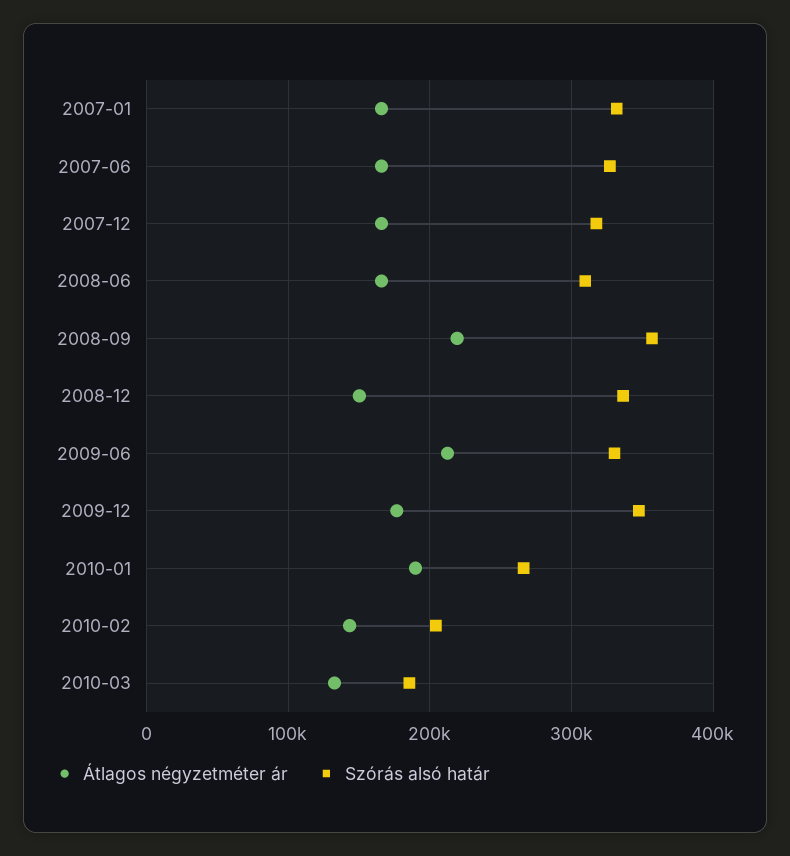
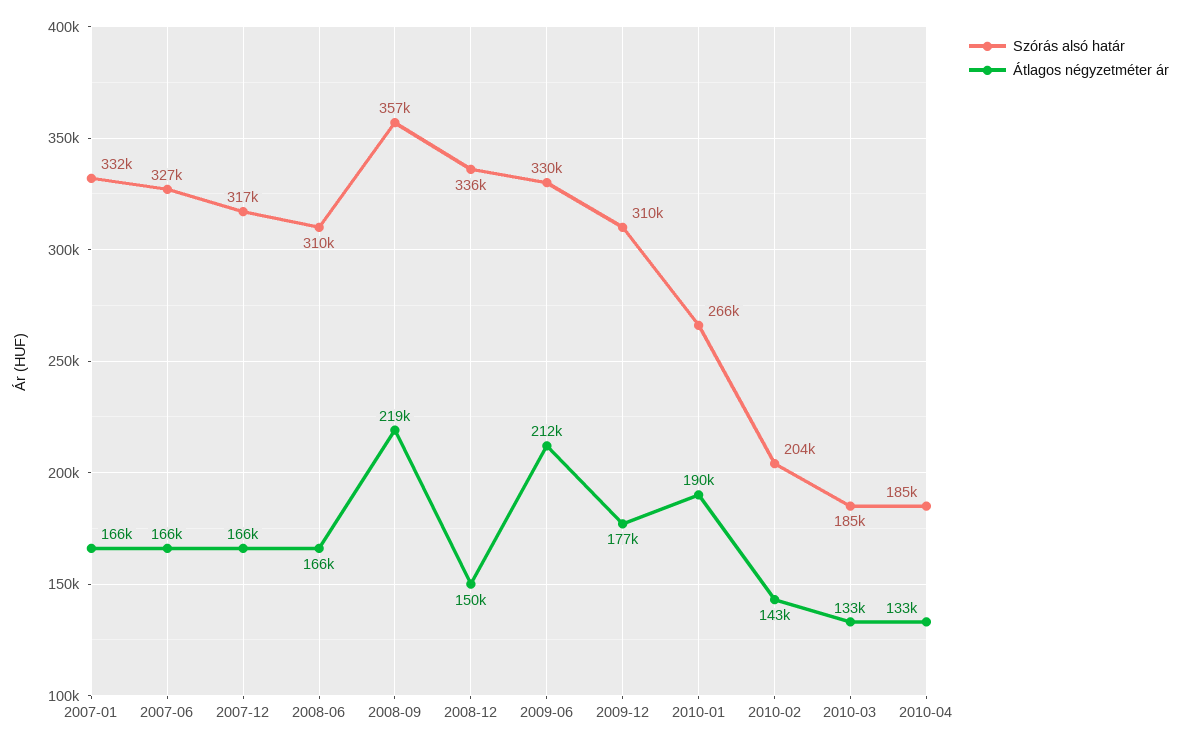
Szórás alsó határ, 2009-12: 350000 -> 310000
Szórás alsó határ, 2010-04: none -> 185000
Átlagos négyzetméter ár, 2010-04: none -> 133000

